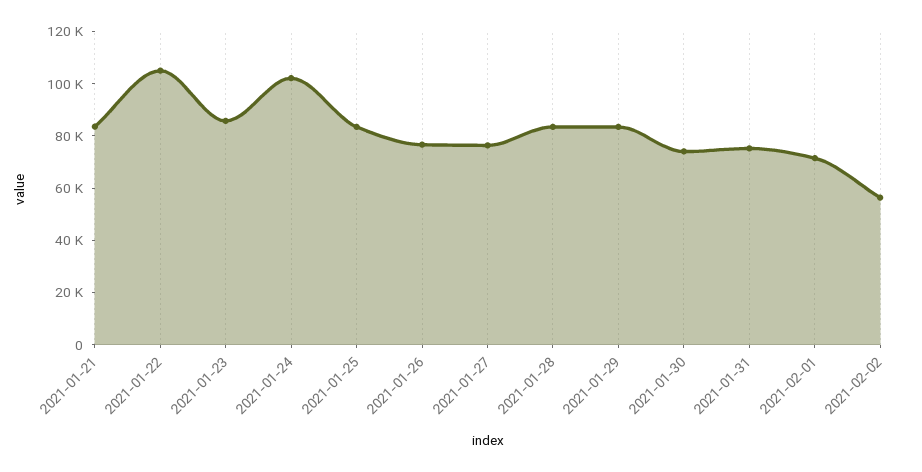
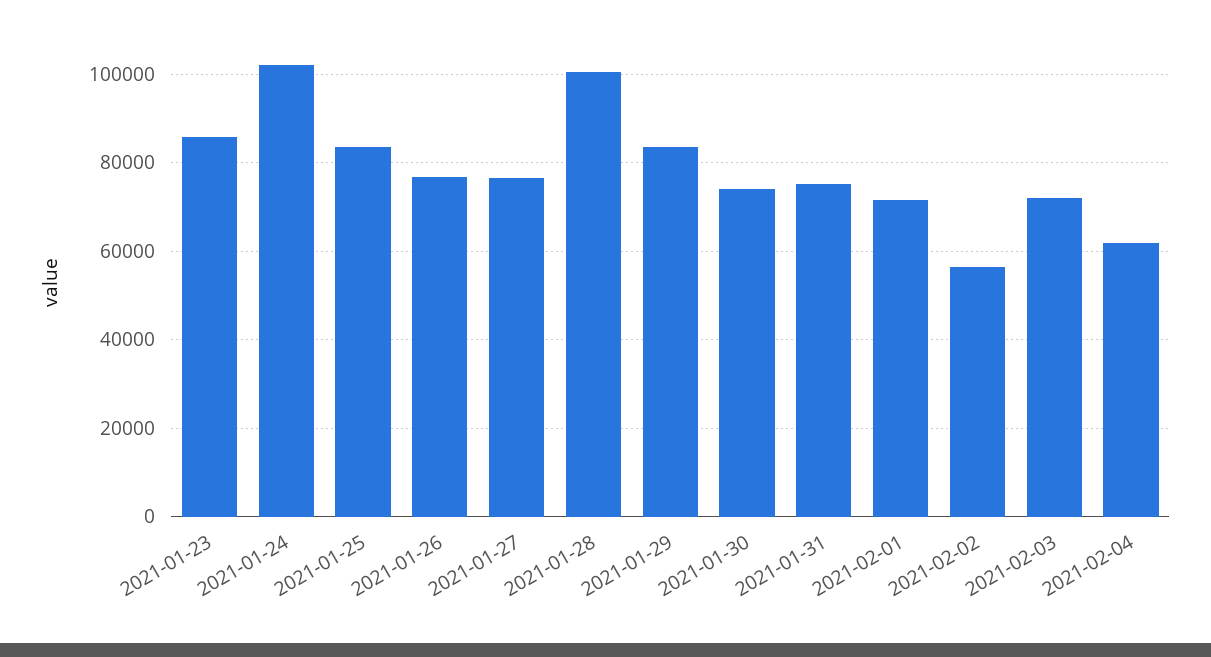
2021-01-21: 85000 -> none
2021-01-22: 105000 -> none
2021-01-28: 85000 -> 100000
2021-02-03: none -> 72000
2021-02-04: none -> 62000

